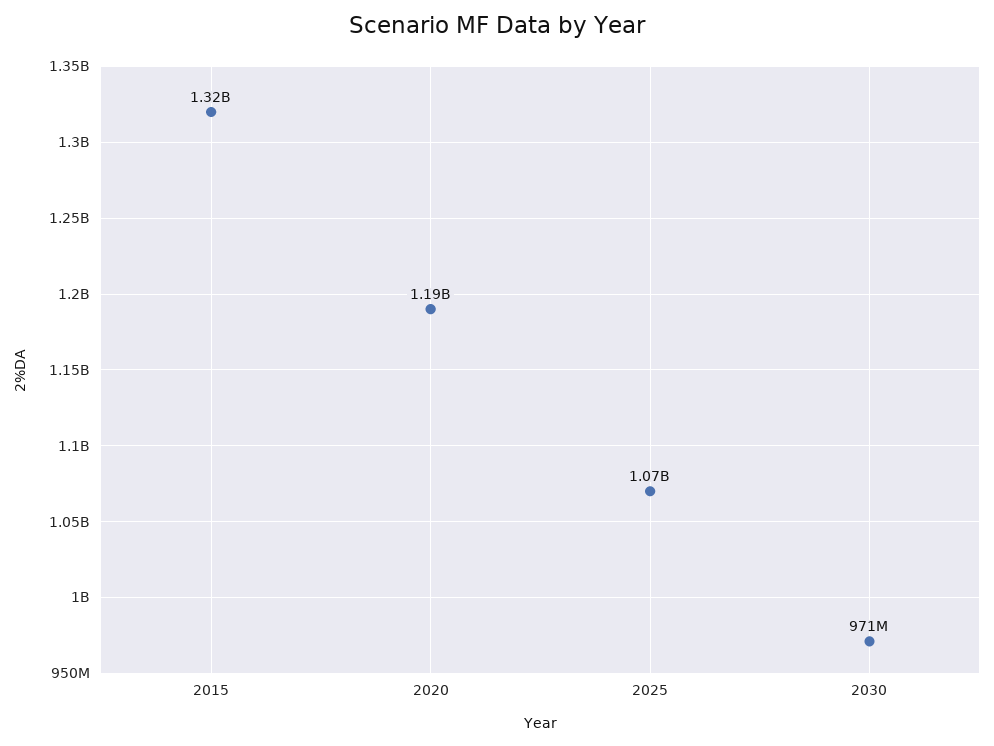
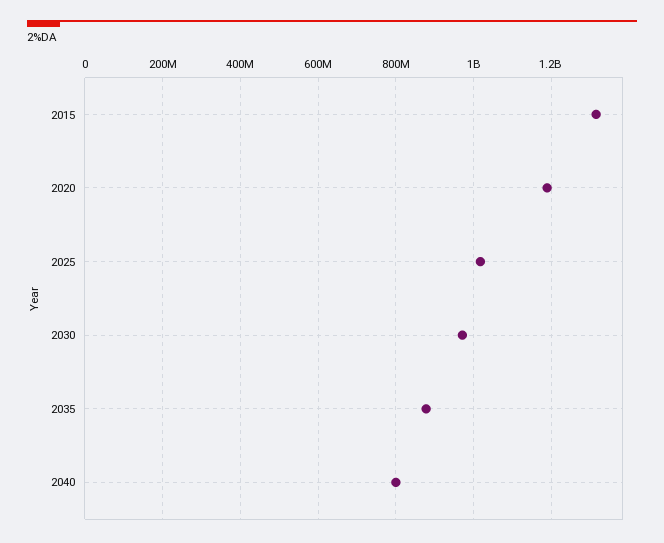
2025: 1070000000 -> 1020000000
2035: none -> 880000000
2040: none -> 800000000

